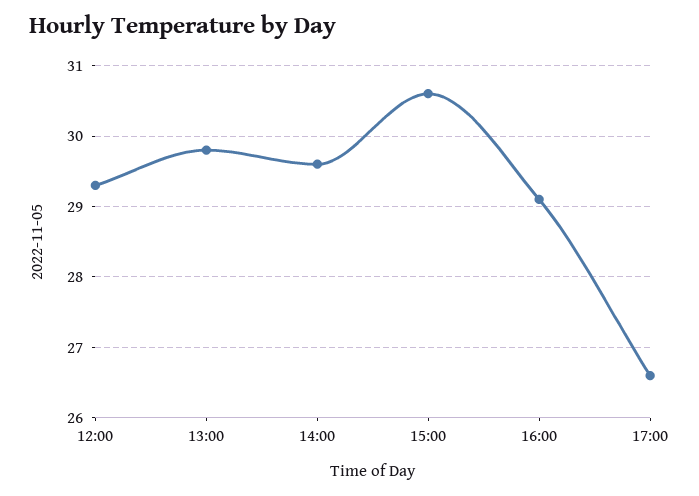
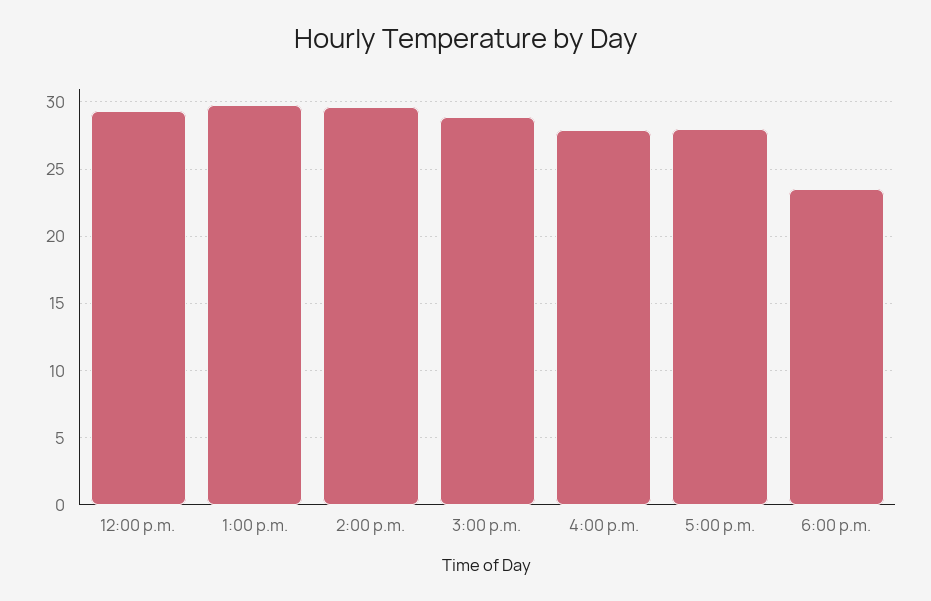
15:00: 30.6 -> 29
16:00: 29.1 -> 28
17:00: 26.6 -> 28
6:00 p.m.: none -> 23.5

